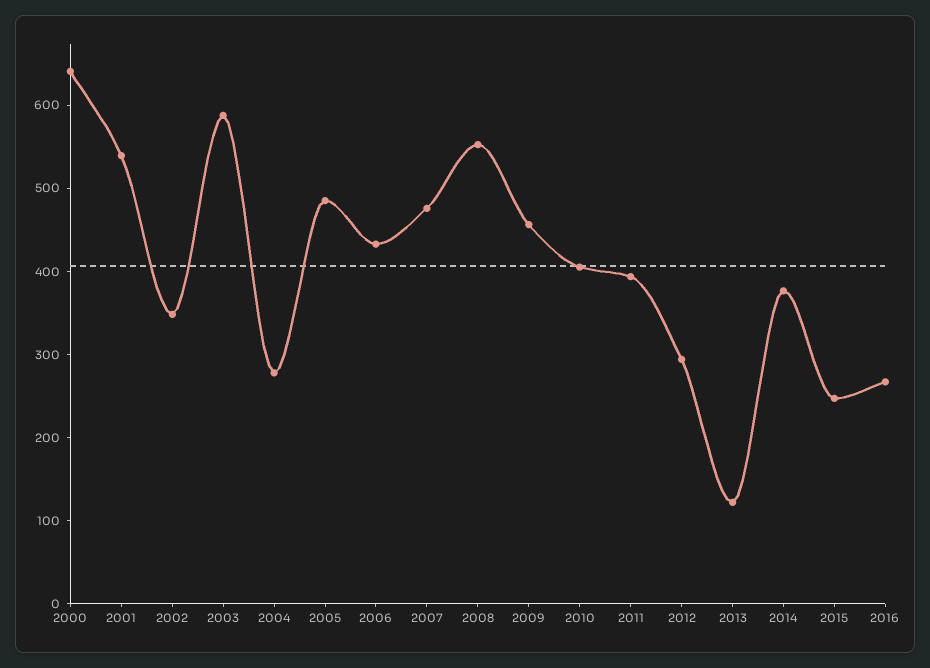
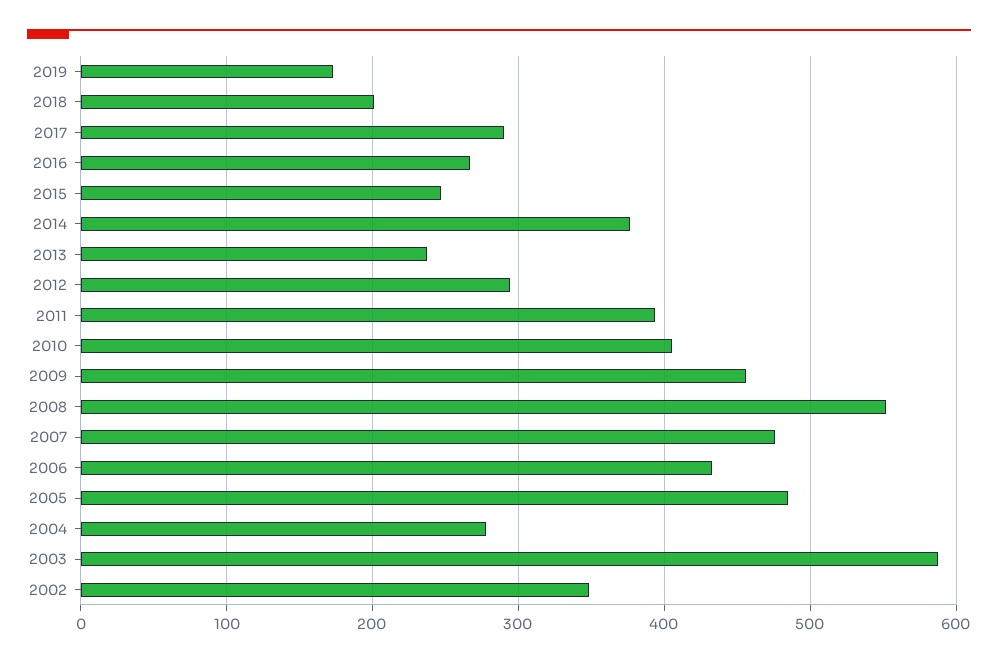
2000: 640 -> none
2001: 540 -> none
2013: 120 -> 240
2019: none -> 170
2018: none -> 200
2017: none -> 290

